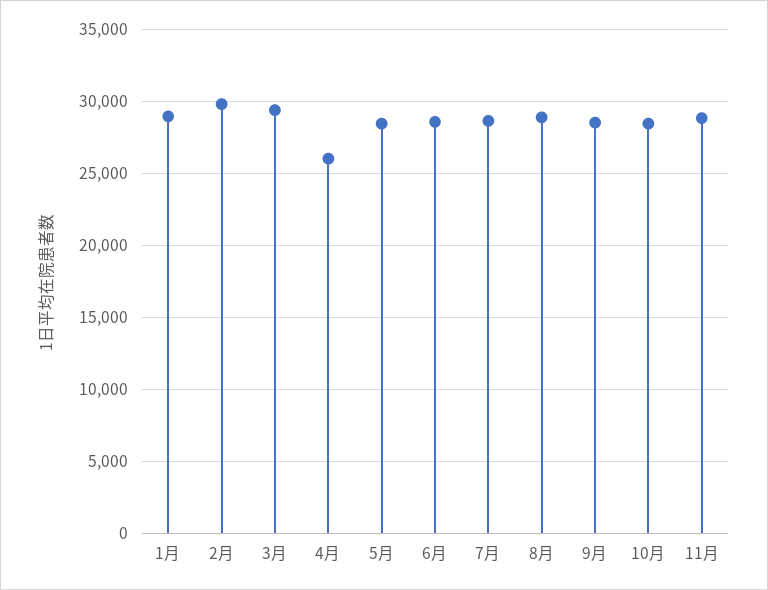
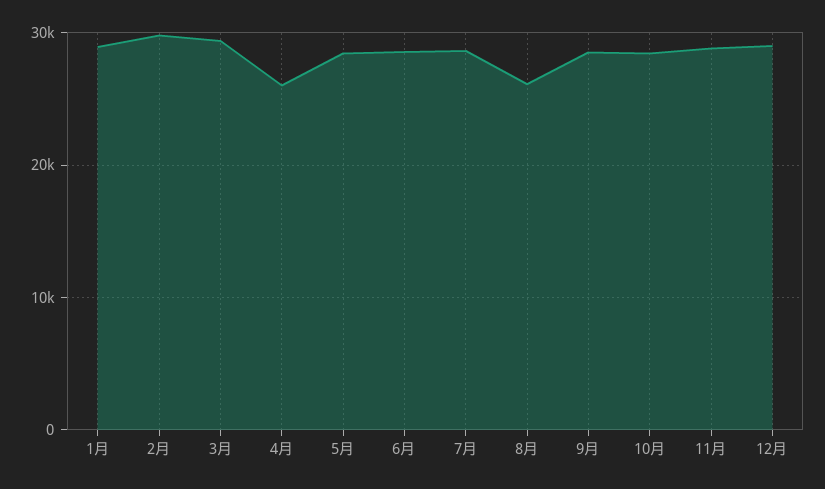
8月: 29000 -> 26000
12月: none -> 29000

